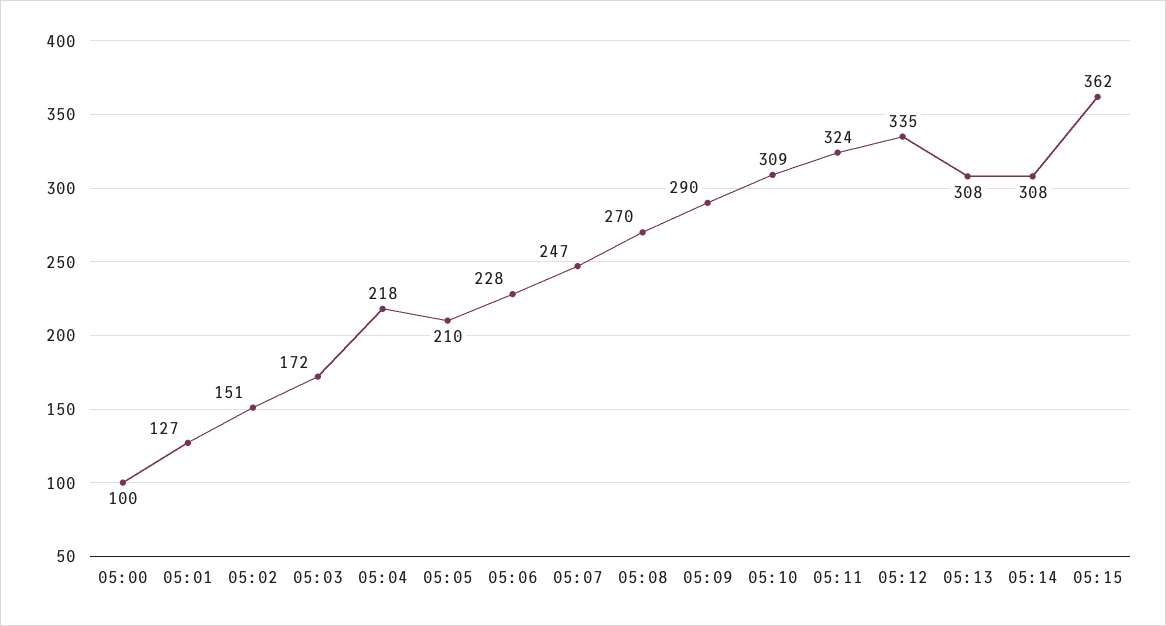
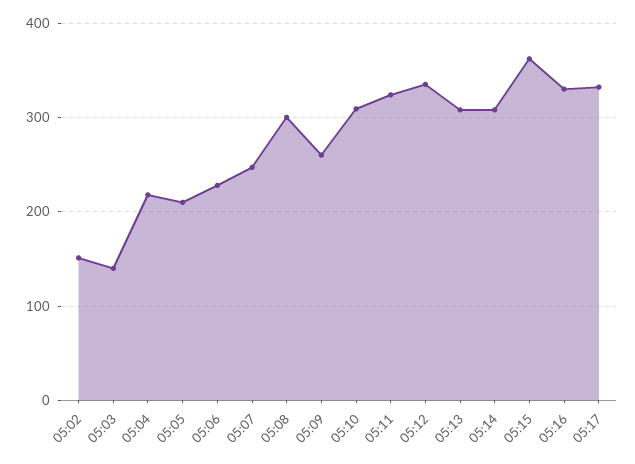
05:00: 100 -> none
05:01: 127 -> none
05:03: 172 -> 140
05:08: 270 -> 300
05:09: 290 -> 260
05:16: none -> 330
05:17: none -> 330

